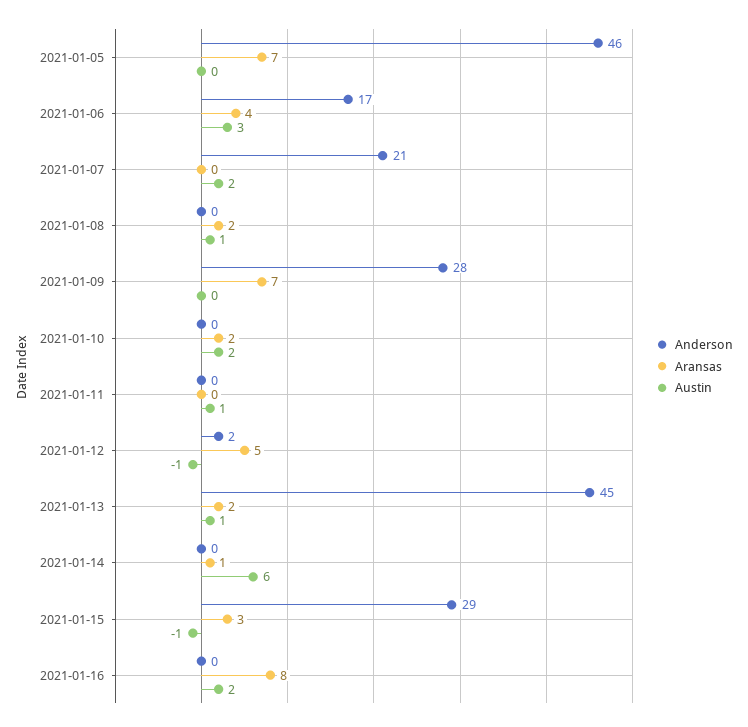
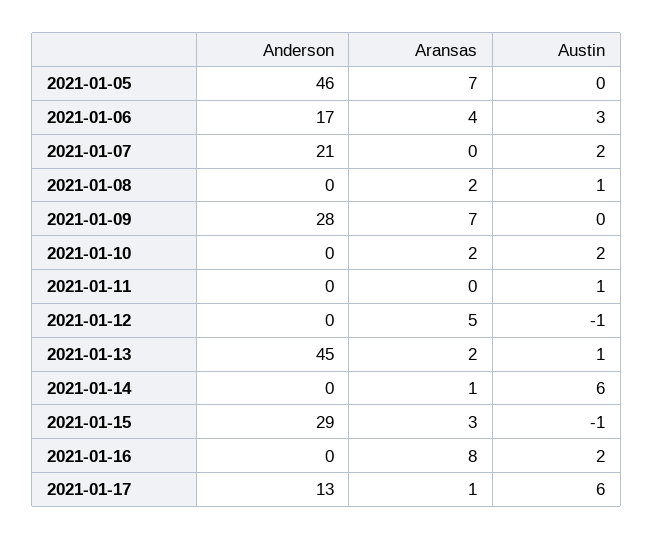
Anderson, 2021-01-12: 2 -> 0
Anderson, 2021-01-17: none -> 13
Aransas, 2021-01-17: none -> 1
Austin, 2021-01-17: none -> 6

